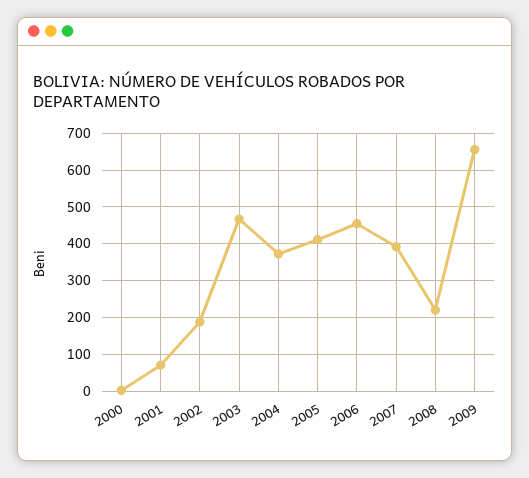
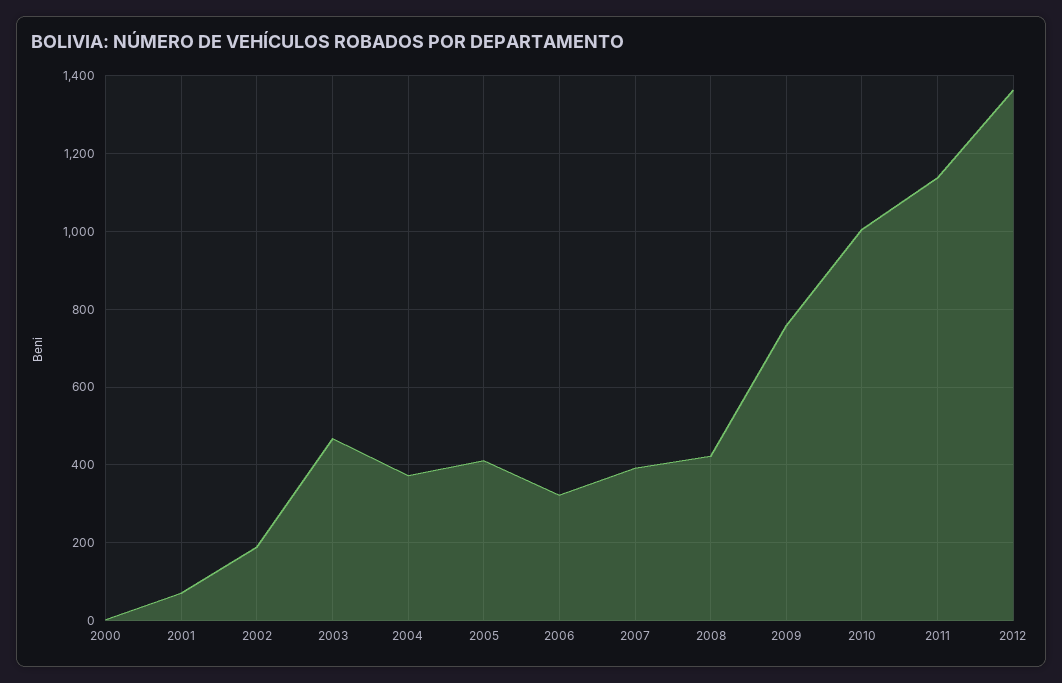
2006: 460 -> 320
2008: 220 -> 420
2009: 660 -> 760
2010: none -> 1000
2011: none -> 1140
2012: none -> 1360

